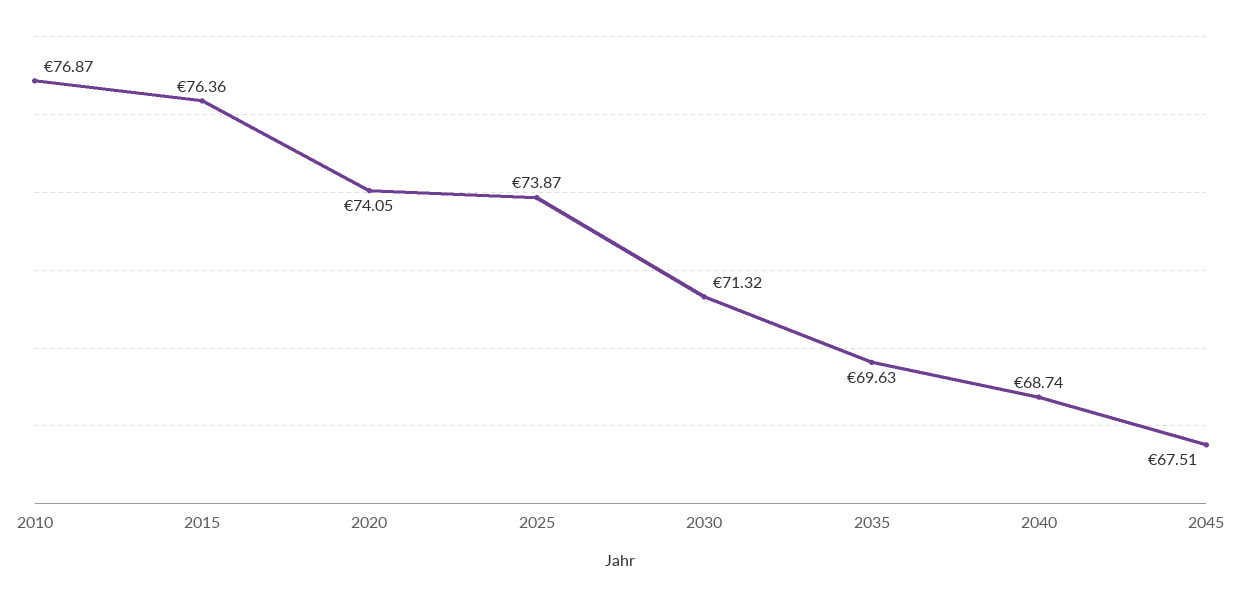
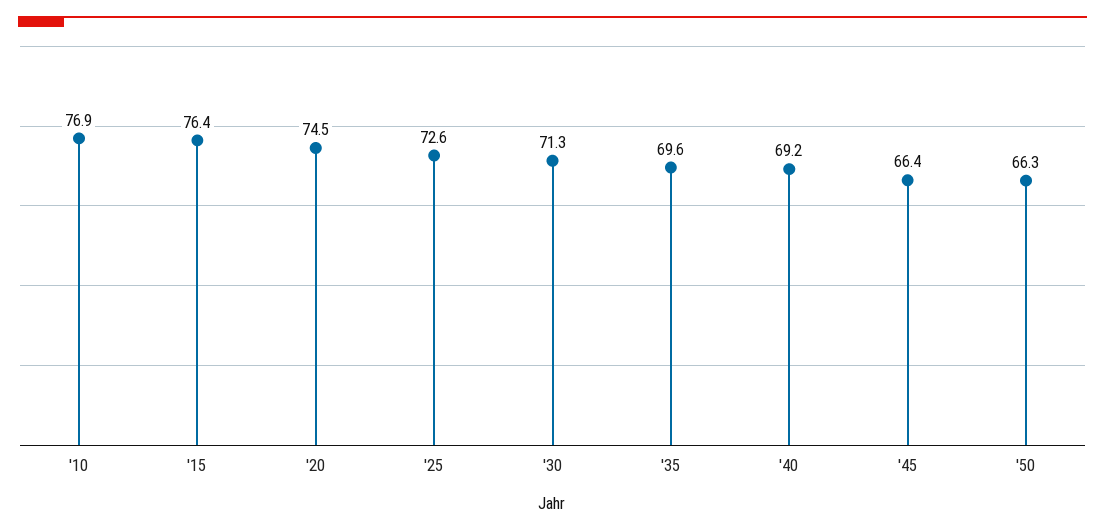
2020: 74.05 -> 74.5
2025: 73.87 -> 72.6
2040: 68.74 -> 69.2
2045: 67.51 -> 66.4
'50: none -> 66.3

